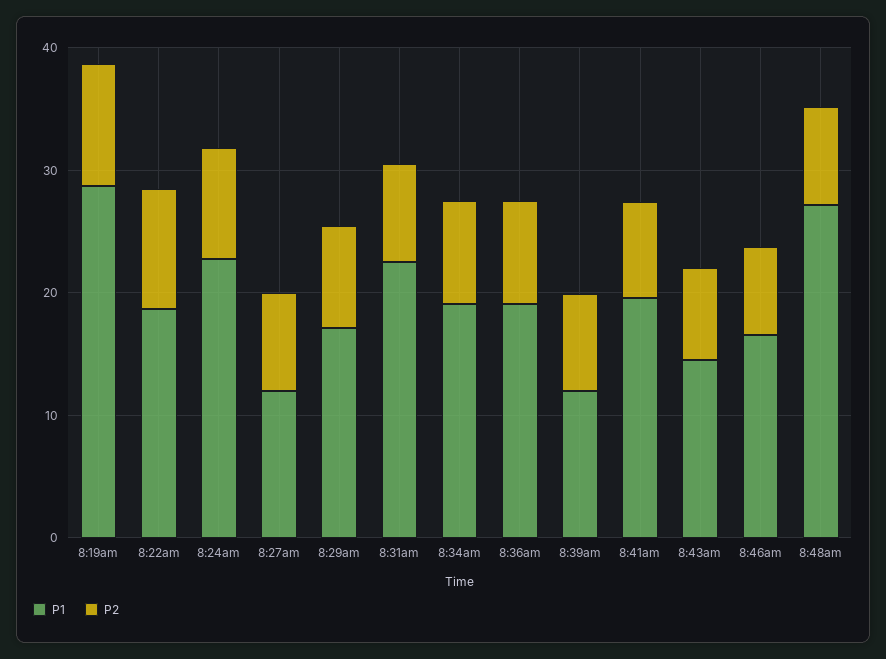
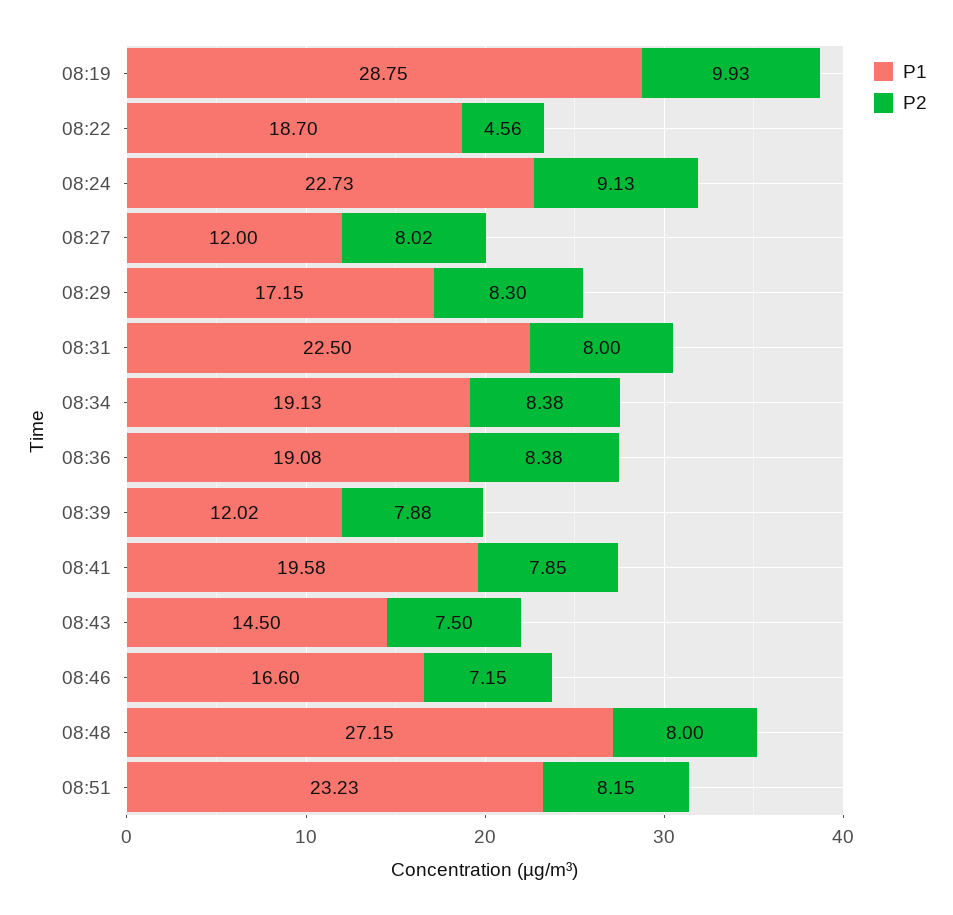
P2, 8:22am: 10 -> 4.56
P1, 08:51: none -> 23.23
P2, 08:51: none -> 8.15

